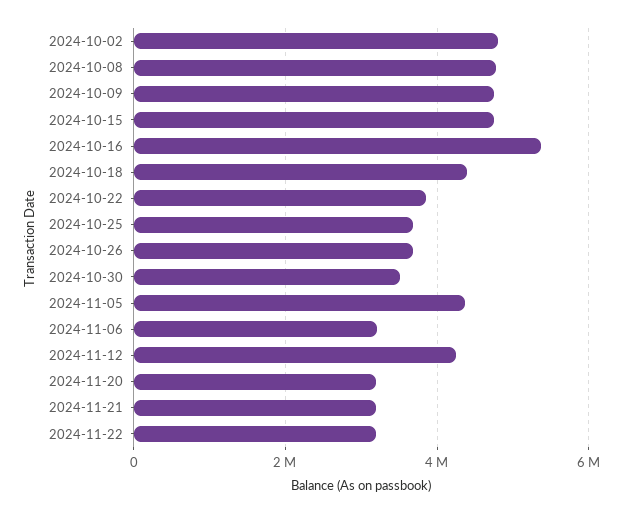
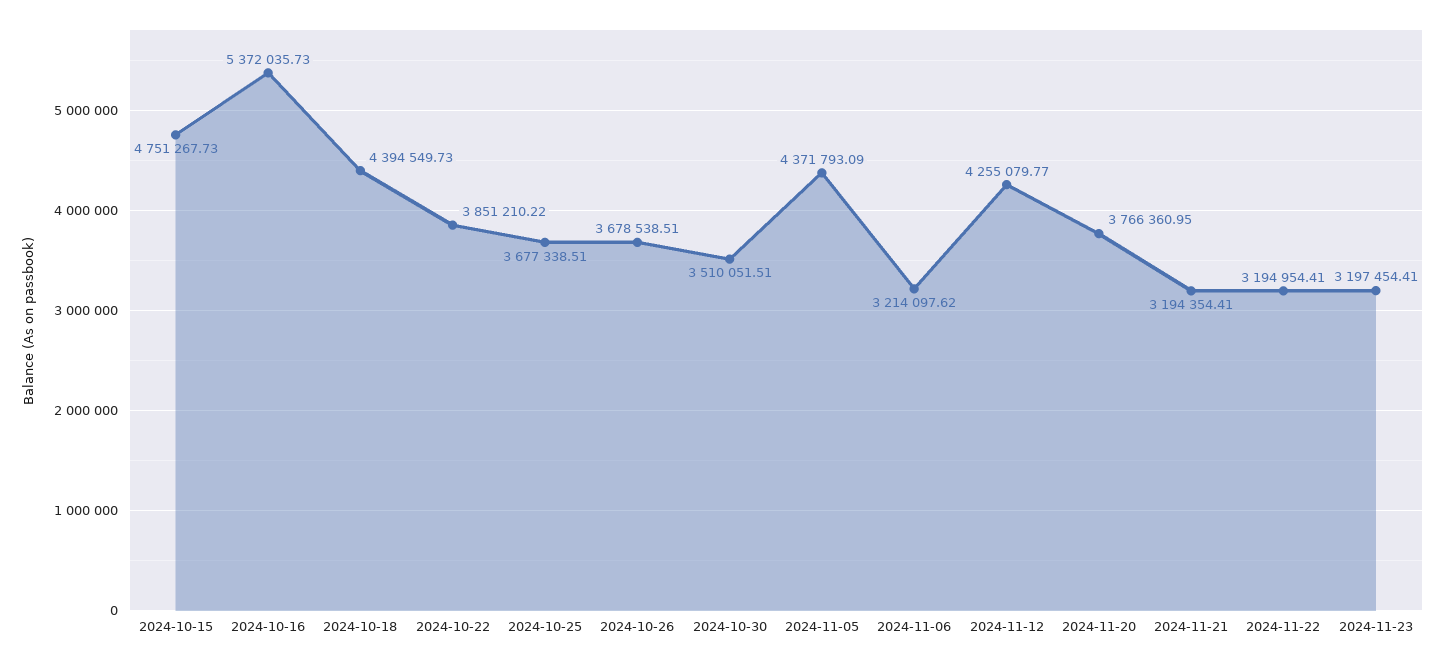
2024-10-02: 4800000 -> none
2024-10-08: 4800000 -> none
2024-10-09: 4800000 -> none
2024-11-20: 3200000 -> 3766360.95
2024-11-23: none -> 3197454.41

